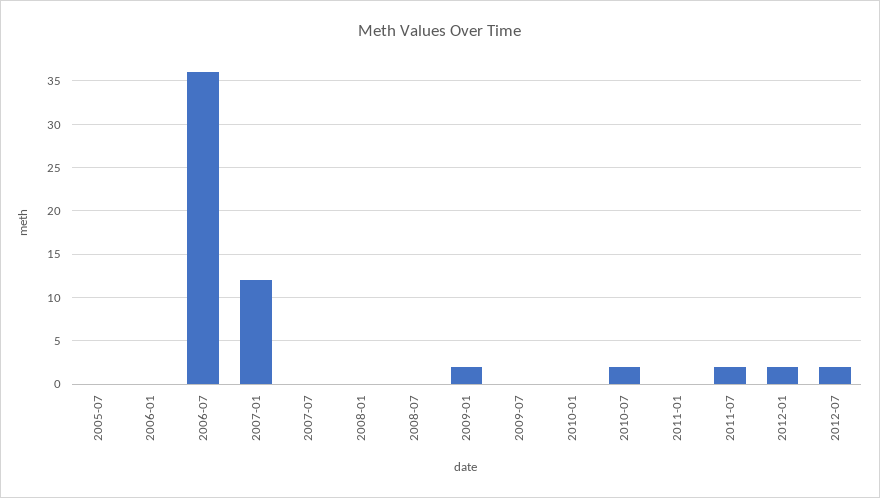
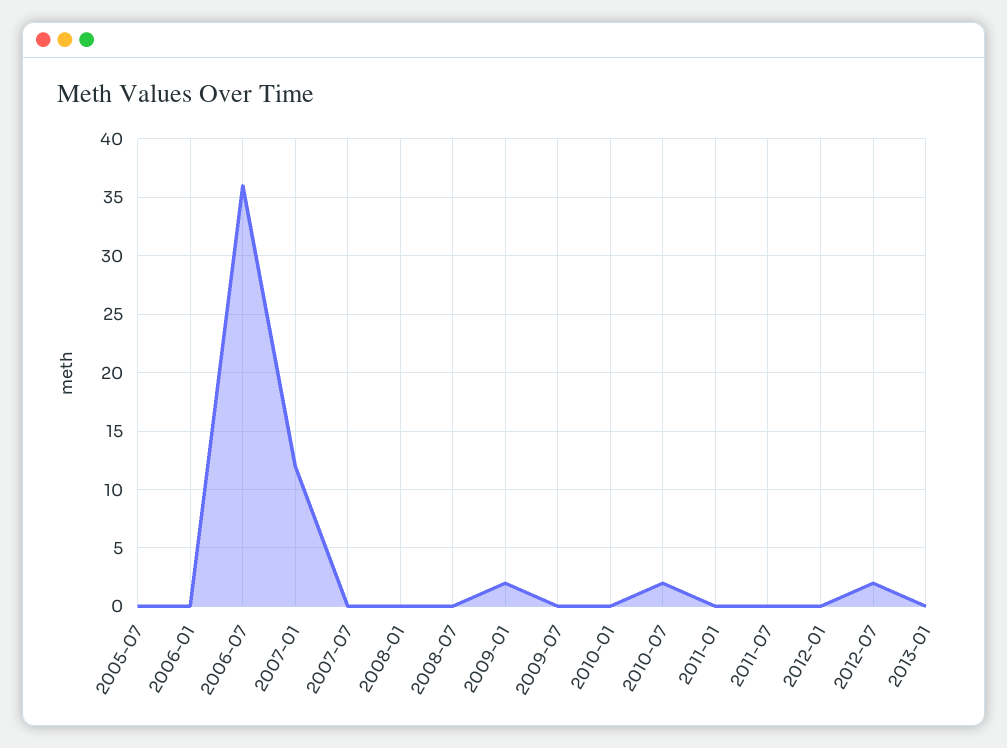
2011-07: 2 -> 0
2012-01: 2 -> 0
2013-01: none -> 0

